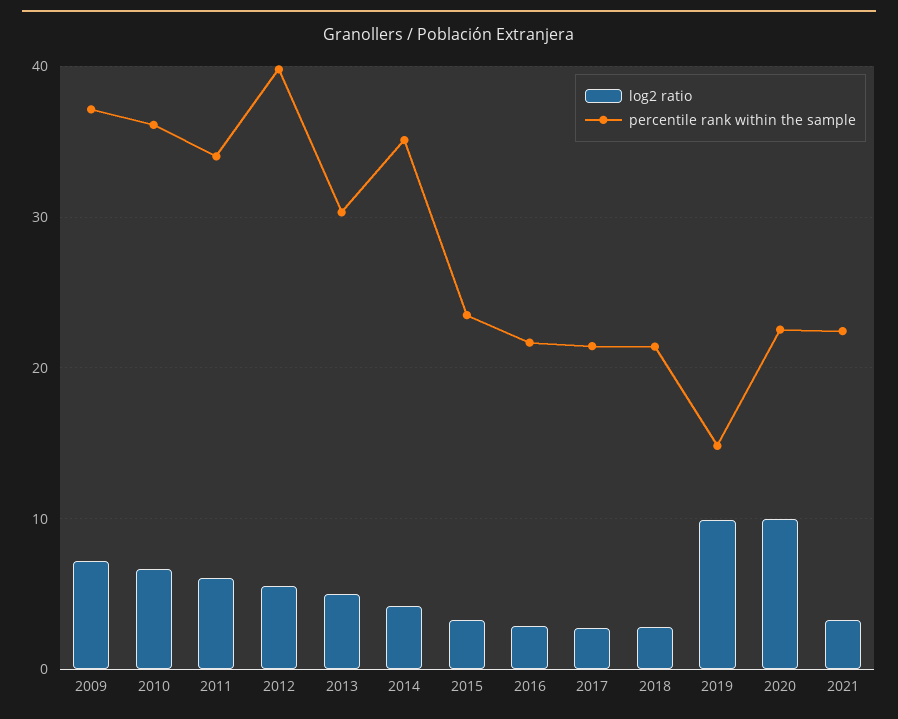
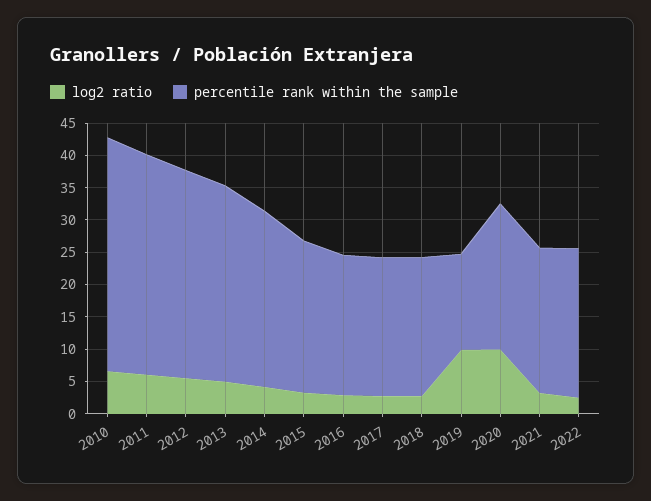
log2 ratio, 2009: 7 -> none
percentile rank within the sample, 2009: 37 -> none
percentile rank within the sample, 2012: 40 -> 32.5
percentile rank within the sample, 2014: 35 -> 27.5
log2 ratio, 2022: none -> 2.5
percentile rank within the sample, 2022: none -> 22.5

